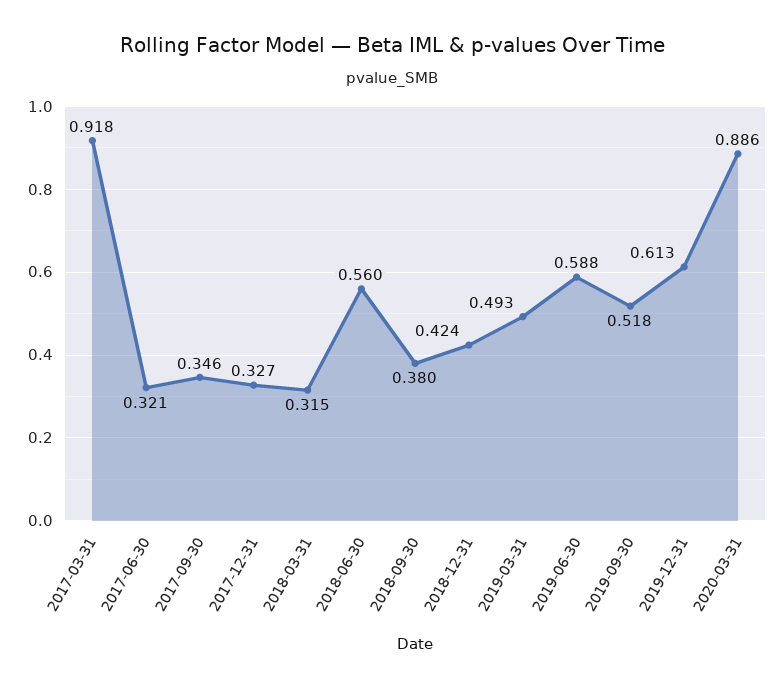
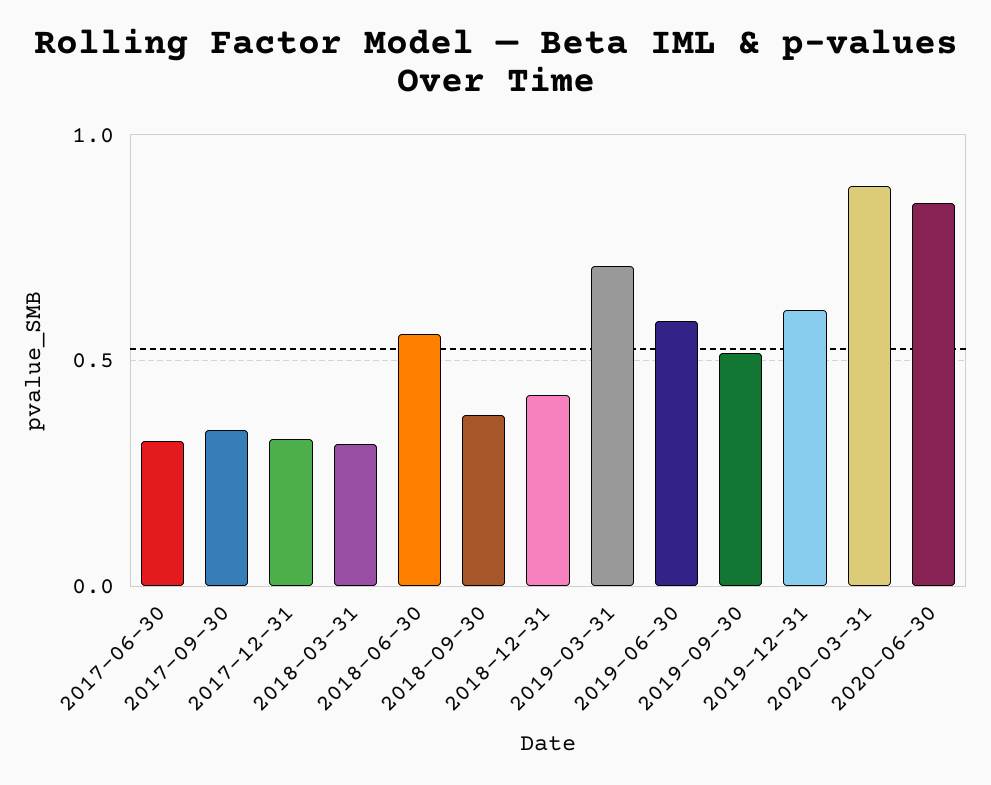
2017-03-31: 0.918 -> none
2019-03-31: 0.493 -> 0.7
2020-06-30: none -> 0.85

